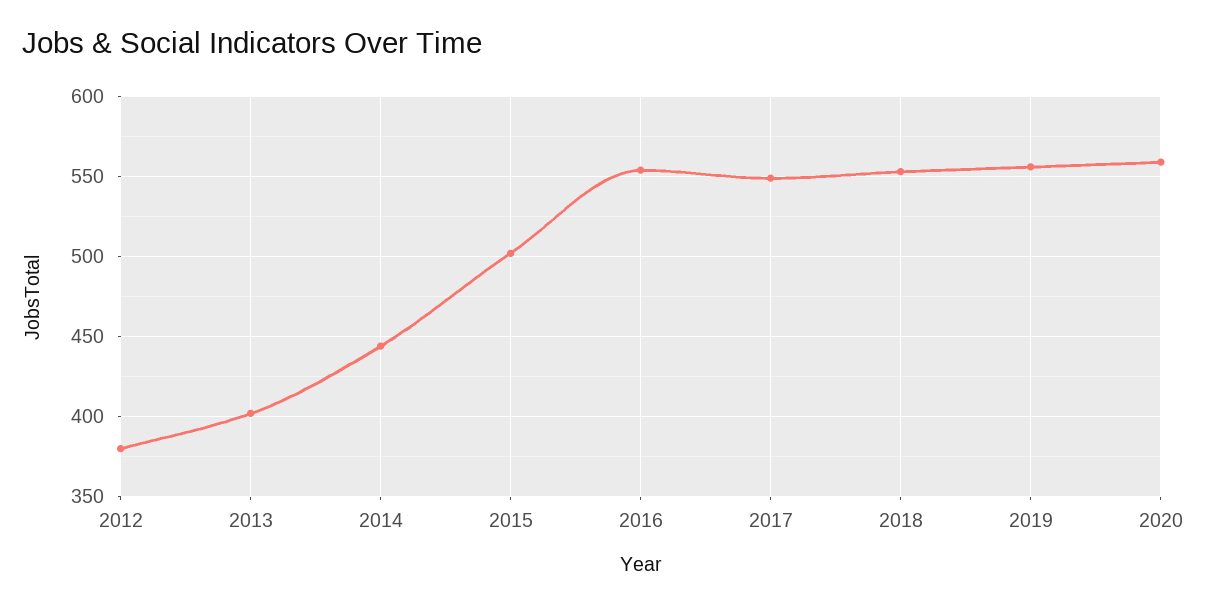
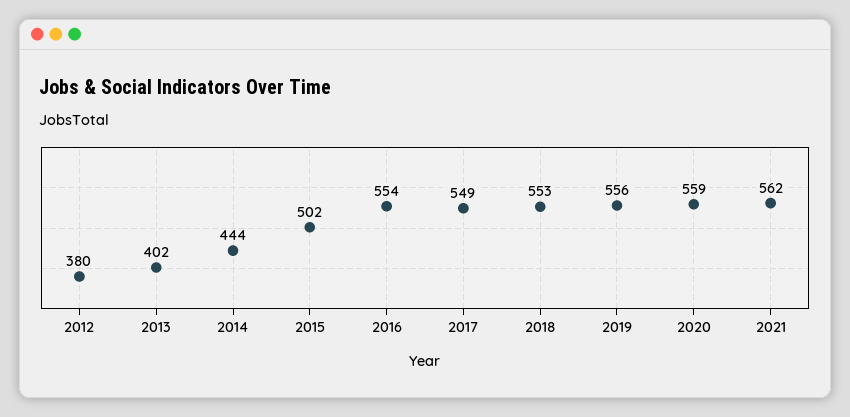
2021: none -> 562

